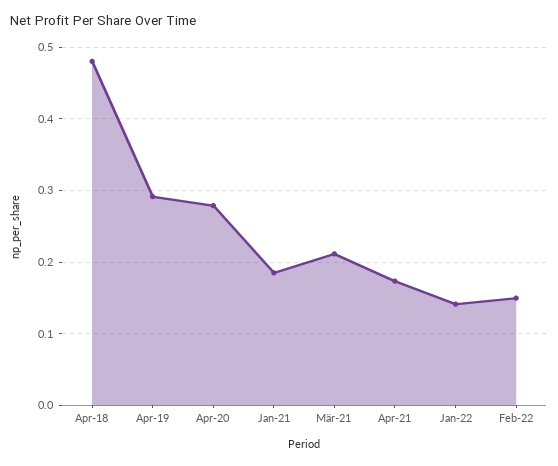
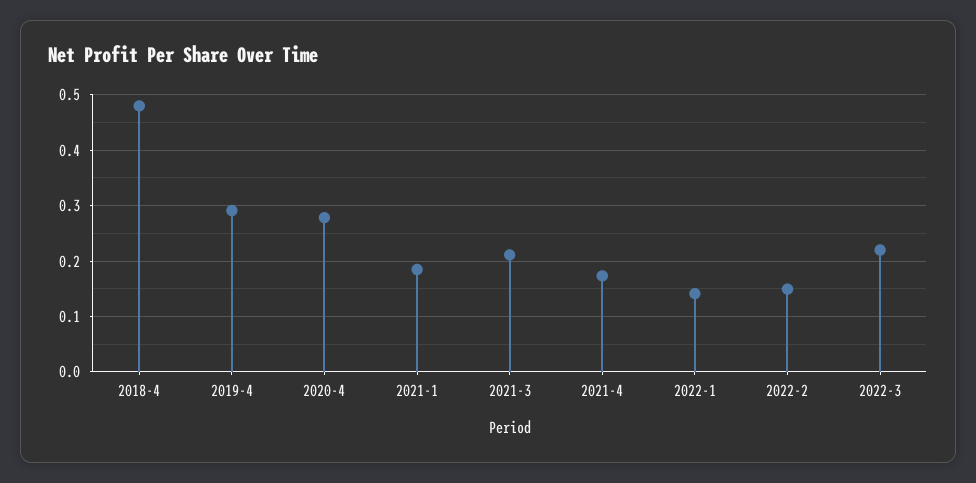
2022-3: none -> 0.22

